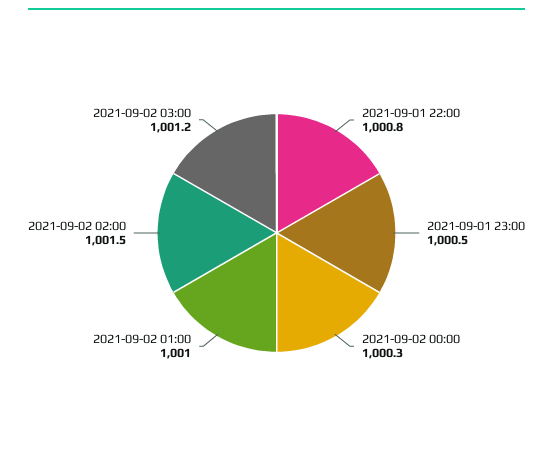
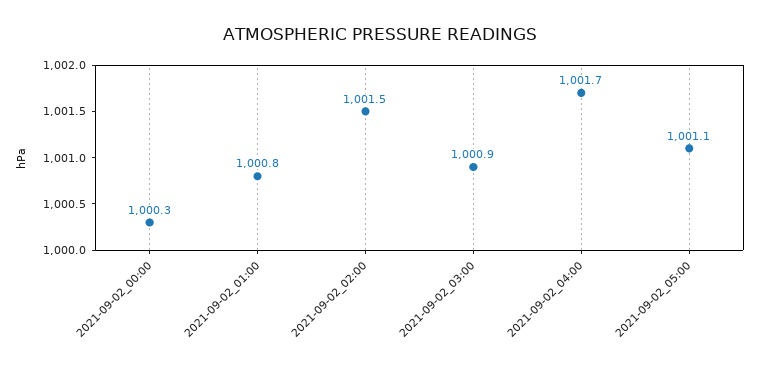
2021-09-01 22:00: 1000.8 -> none
2021-09-01 23:00: 1000.5 -> none
2021-09-02 01:00: 1001 -> 1000.8
2021-09-02 03:00: 1001.2 -> 1000.9
2021-09-02_04:00: none -> 1001.7
2021-09-02_05:00: none -> 1001.1

